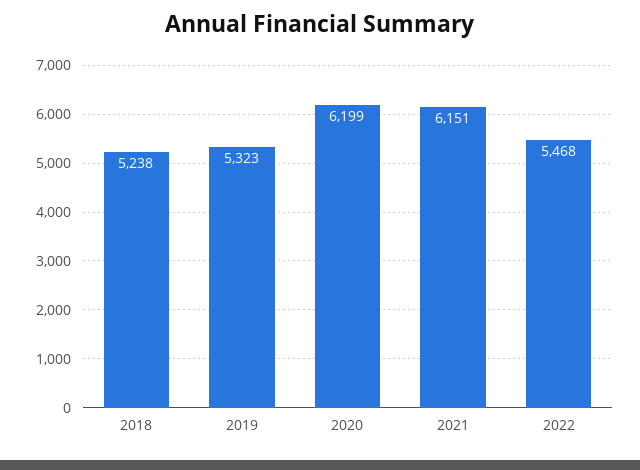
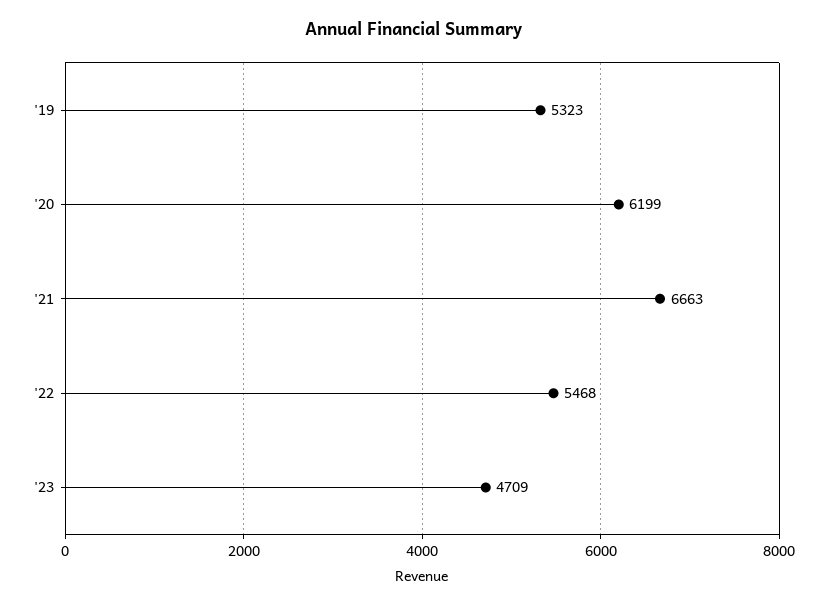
2018: 5238 -> none
2021: 6151 -> 6663
'23: none -> 4709

